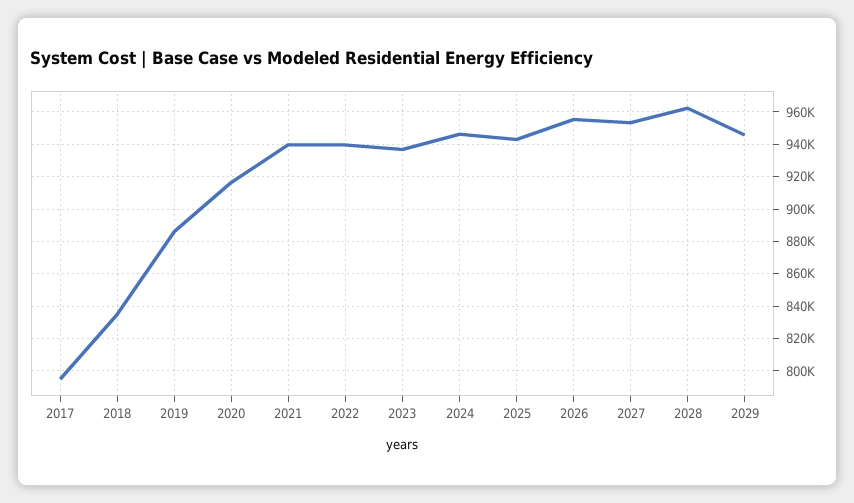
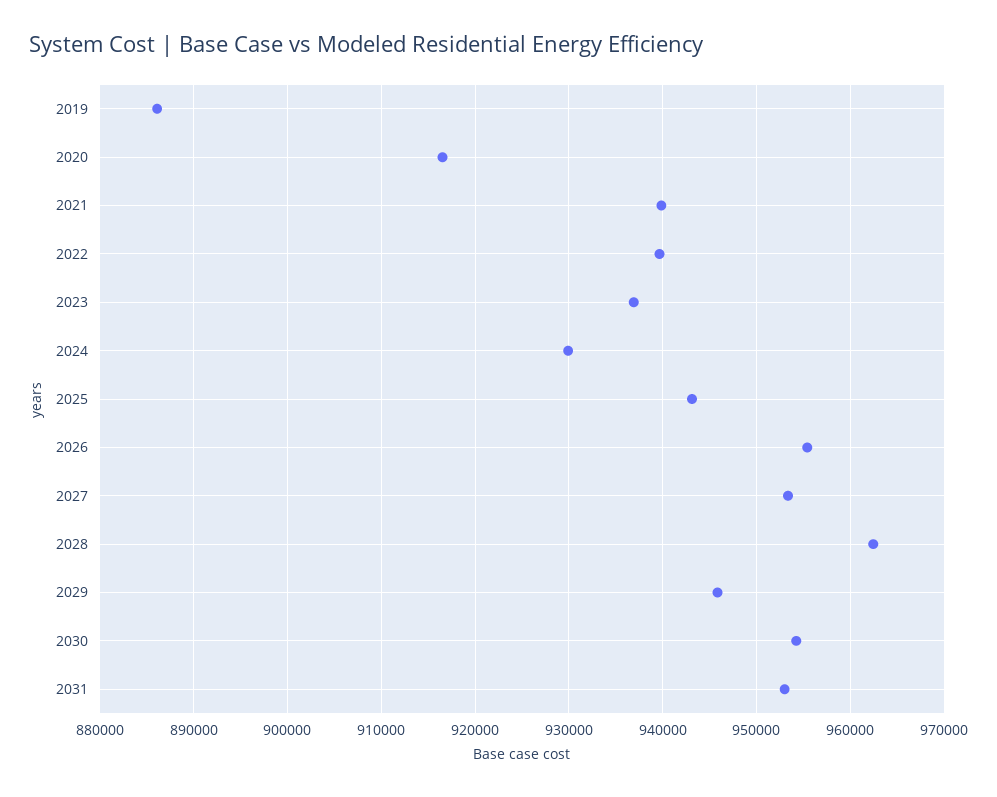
2017: 795000 -> none
2018: 835000 -> none
2024: 945000 -> 930000
2030: none -> 954000
2031: none -> 953000

